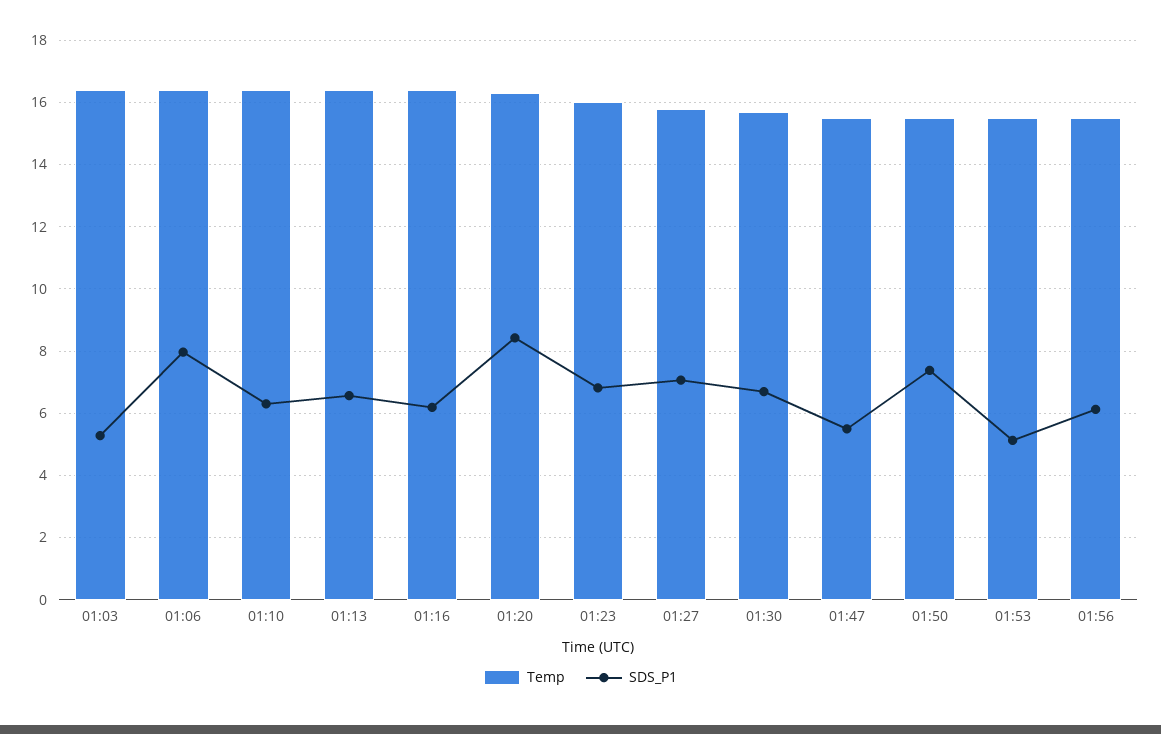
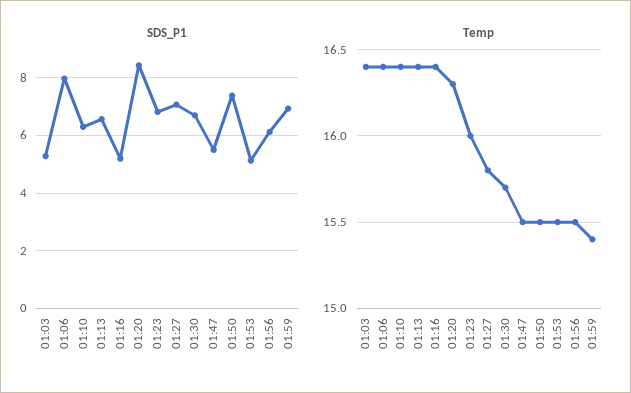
SDS_P1, 01:16: 6.2 -> 5.25
SDS_P1, 01:59: none -> 7
Temp, 01:59: none -> 15.4

